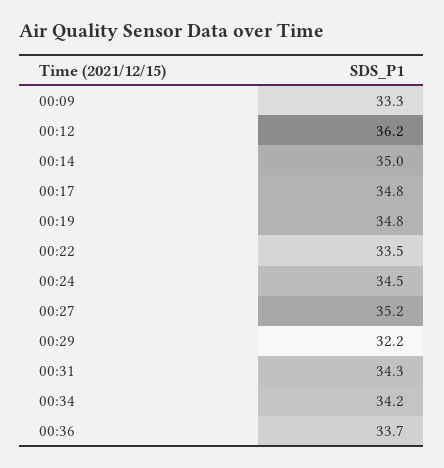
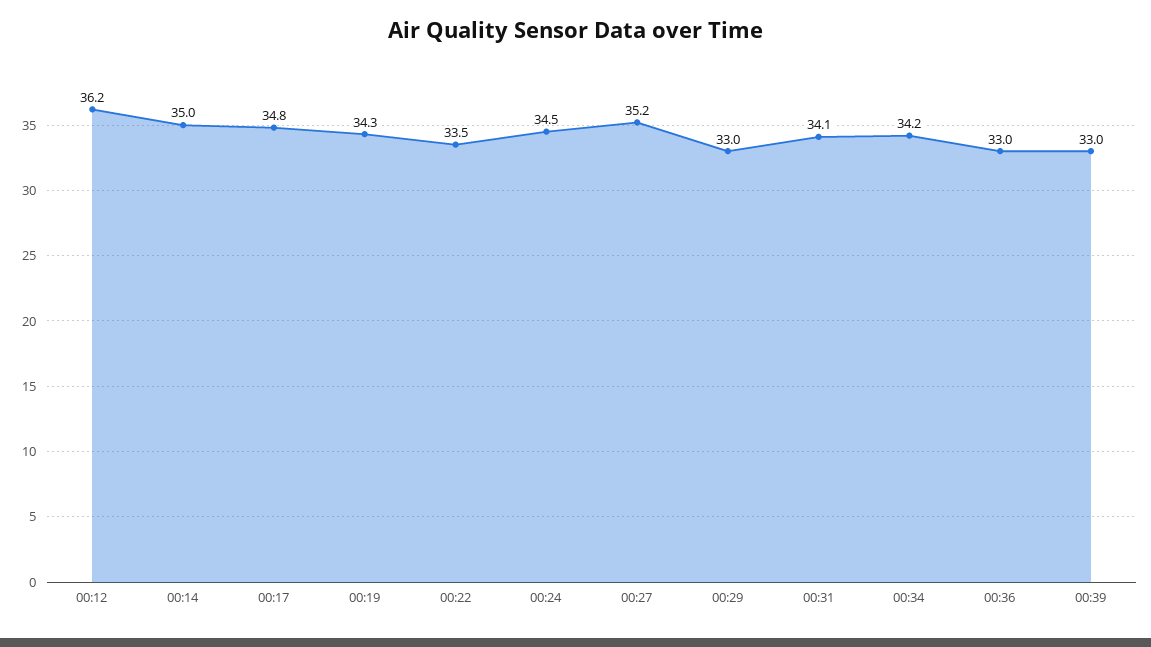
00:09: 33.3 -> none
00:19: 34.8 -> 34.3
00:29: 32.2 -> 33
00:31: 34.3 -> 34.1
00:36: 33.7 -> 33
00:39: none -> 33

